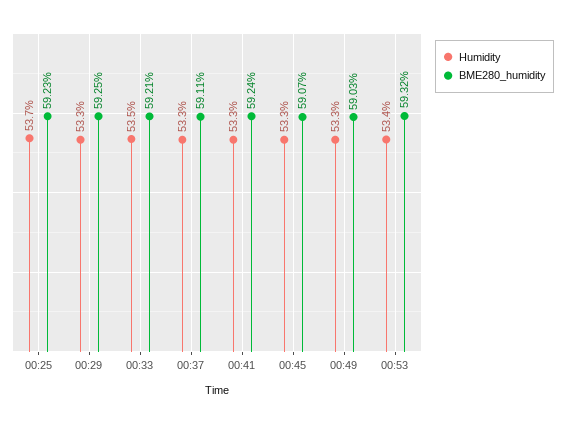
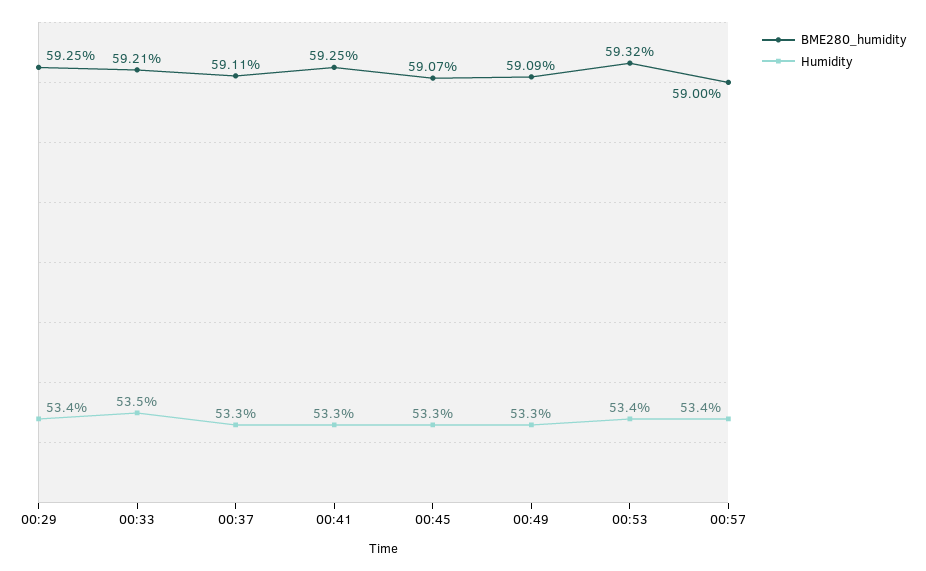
Humidity, 00:25: 53.7 -> none
BME280_humidity, 00:25: 59.23 -> none
Humidity, 00:29: 53.3 -> 53.4
BME280_humidity, 00:41: 59.24 -> 59.25
BME280_humidity, 00:49: 59.03 -> 59.09
BME280_humidity, 00:57: none -> 59
Humidity, 00:57: none -> 53.4

